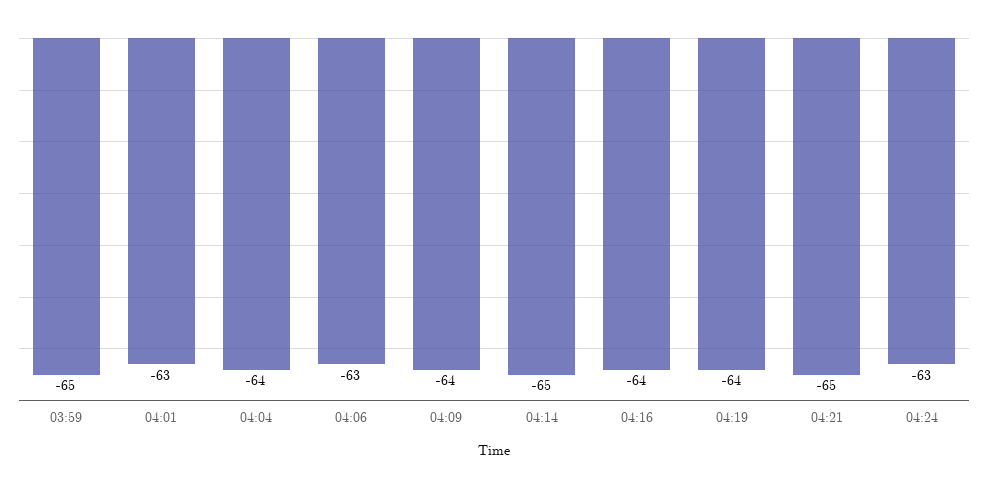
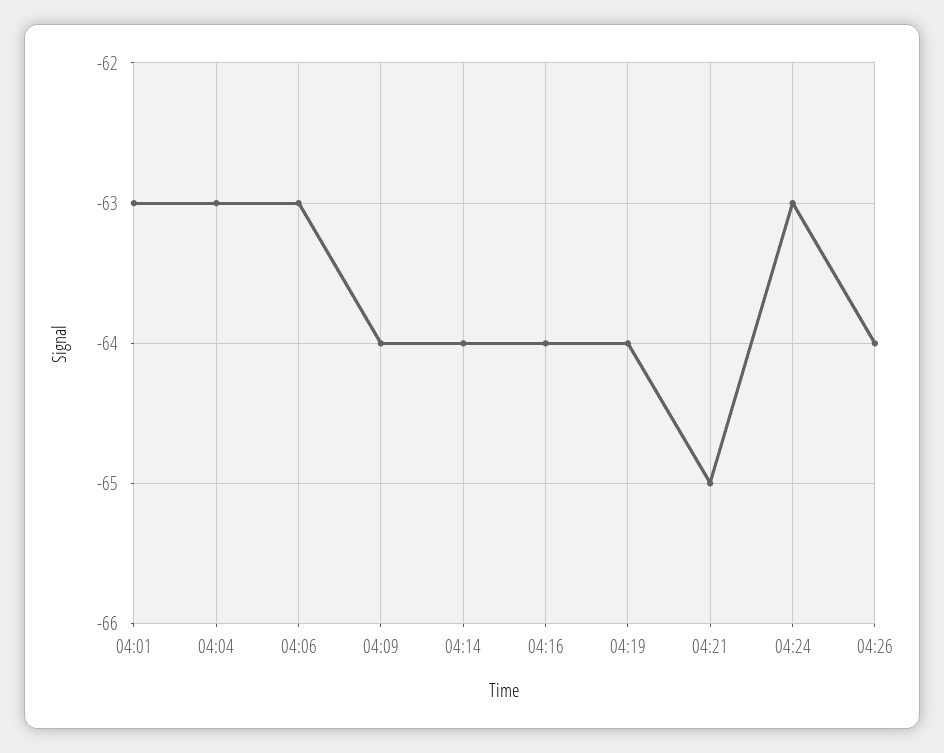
03:59: -65 -> none
04:04: -64 -> -63
04:14: -65 -> -64
04:26: none -> -64

